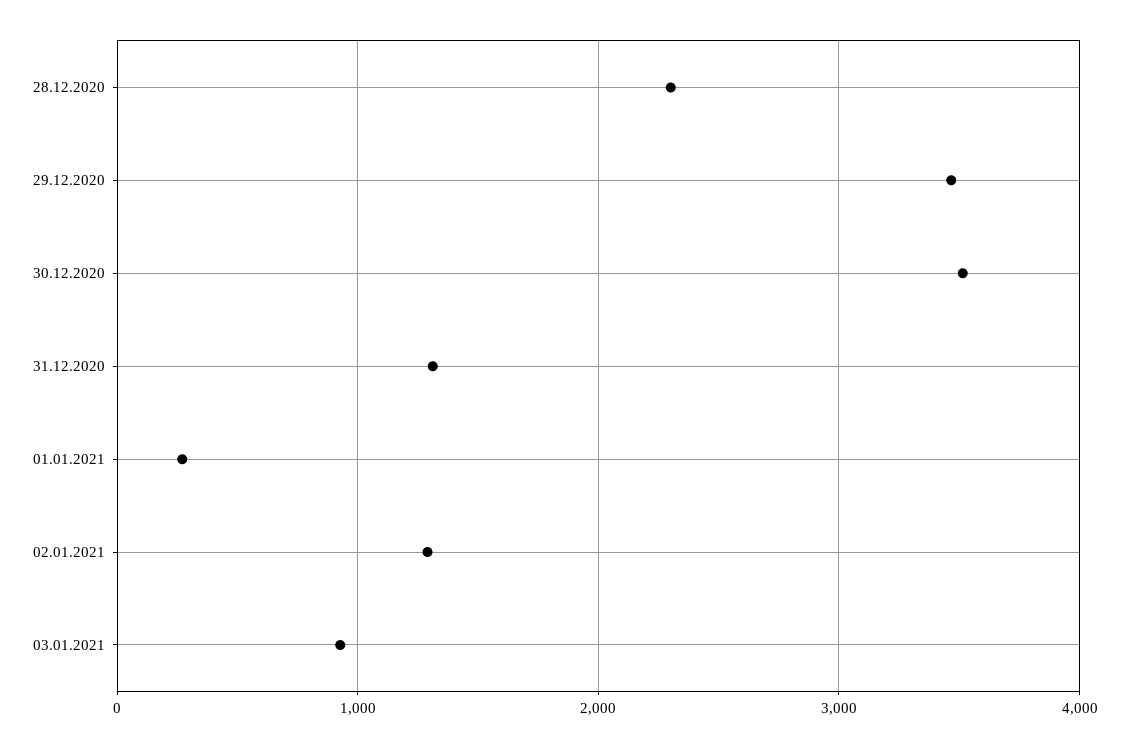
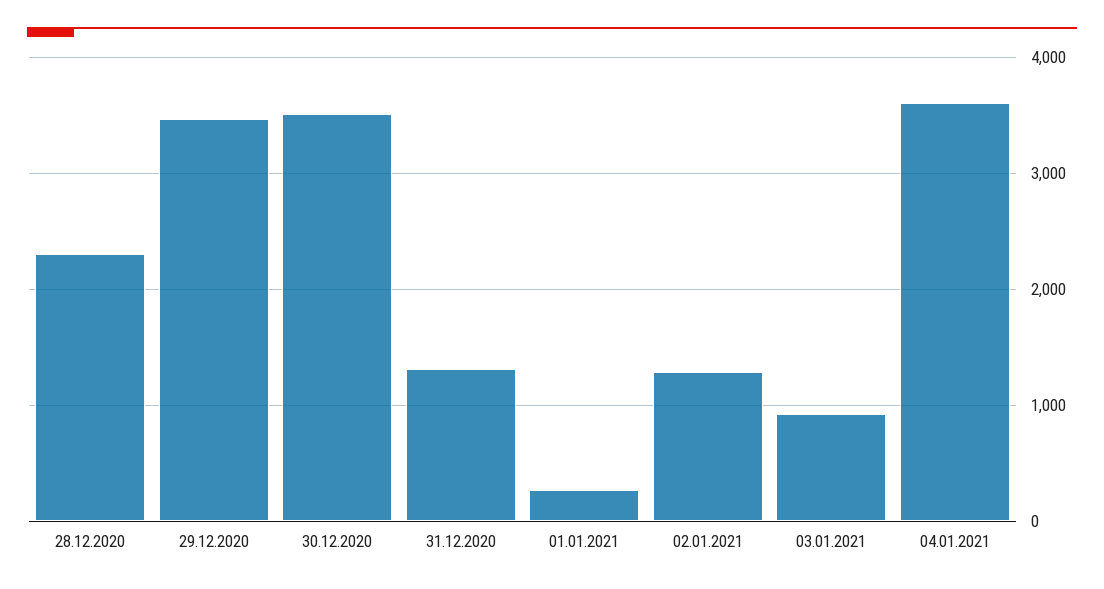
04.01.2021: none -> 3600

